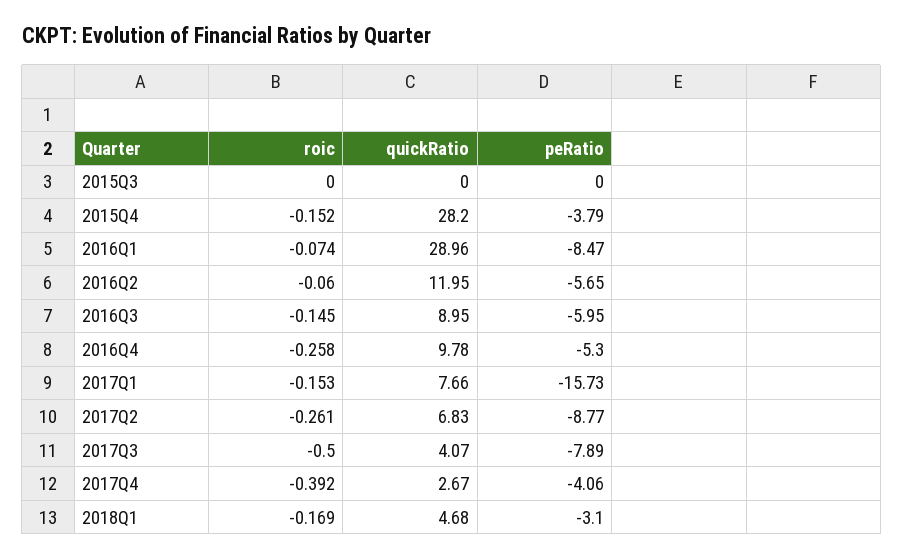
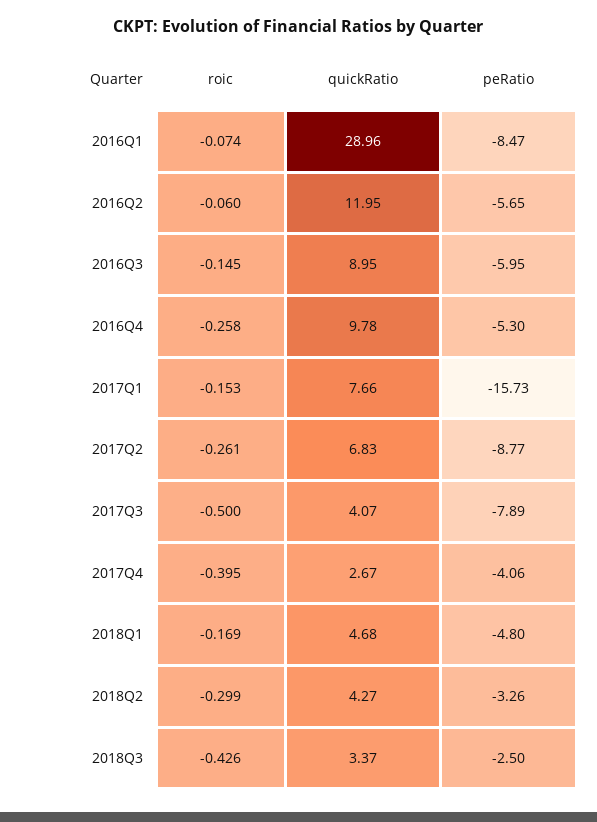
roic, 2015Q3: 0 -> none
quickRatio, 2015Q3: 0 -> none
peRatio, 2015Q3: 0 -> none
roic, 2015Q4: -0.152 -> none
quickRatio, 2015Q4: 28.2 -> none
peRatio, 2015Q4: -3.79 -> none
roic, 2017Q4: -0.392 -> -0.395
peRatio, 2018Q1: -3.1 -> -4.8
roic, 2018Q2: none -> -0.299
quickRatio, 2018Q2: none -> 4.27
peRatio, 2018Q2: none -> -3.26
roic, 2018Q3: none -> -0.426
quickRatio, 2018Q3: none -> 3.37
peRatio, 2018Q3: none -> -2.5

